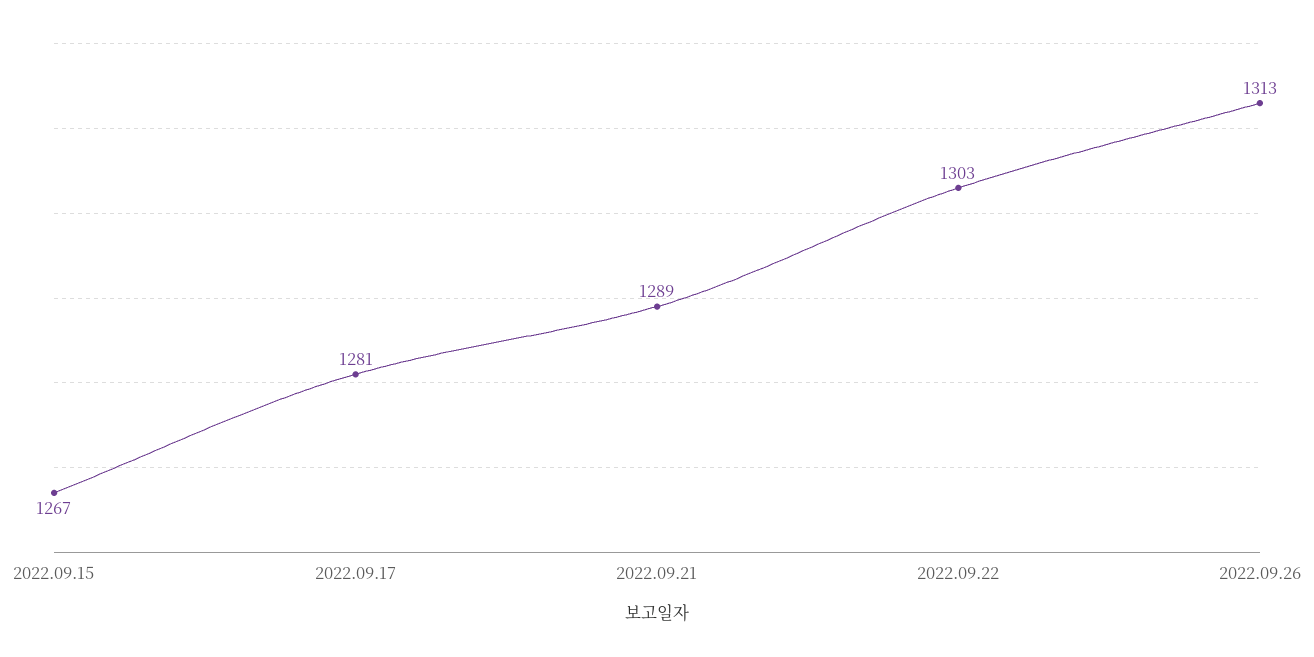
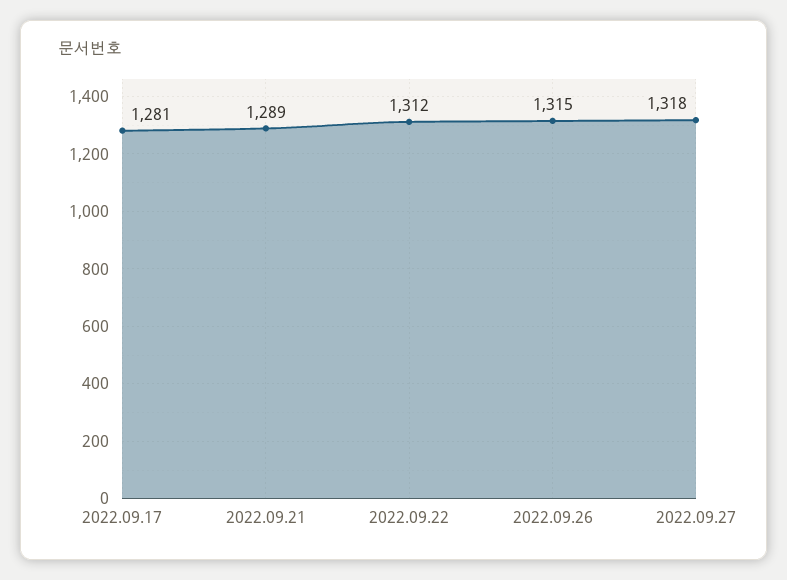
2022.09.15: 1267 -> none
2022.09.22: 1303 -> 1312
2022.09.26: 1313 -> 1315
2022.09.27: none -> 1318

